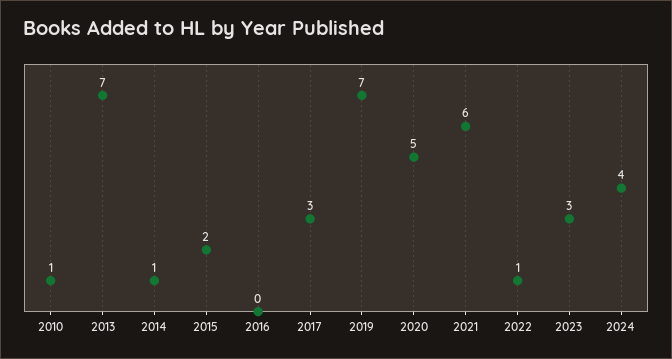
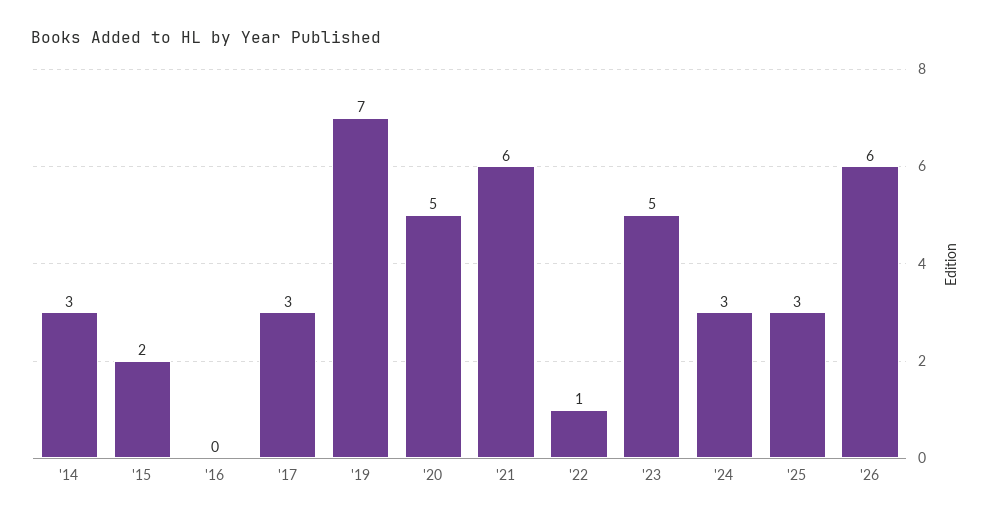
2010: 1 -> none
2013: 7 -> none
2014: 1 -> 3
2023: 3 -> 5
2024: 4 -> 3
'25: none -> 3
'26: none -> 6

